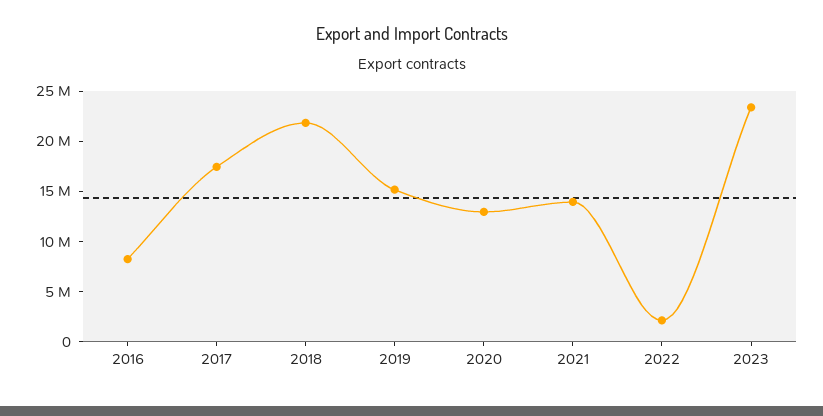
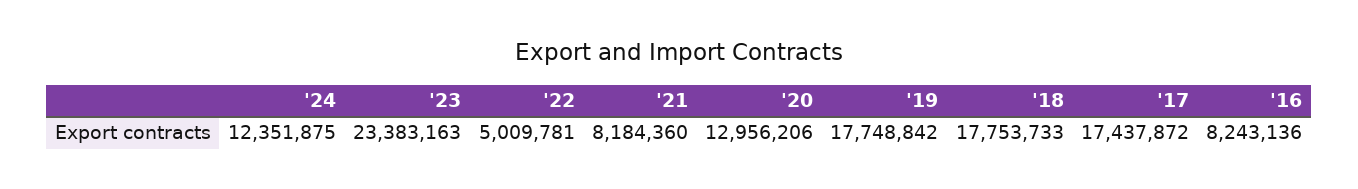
2018: 22000000 -> 17753733
2019: 15000000 -> 17748842
2021: 14000000 -> 8184360
2022: 2000000 -> 5009781
'24: none -> 12351875

